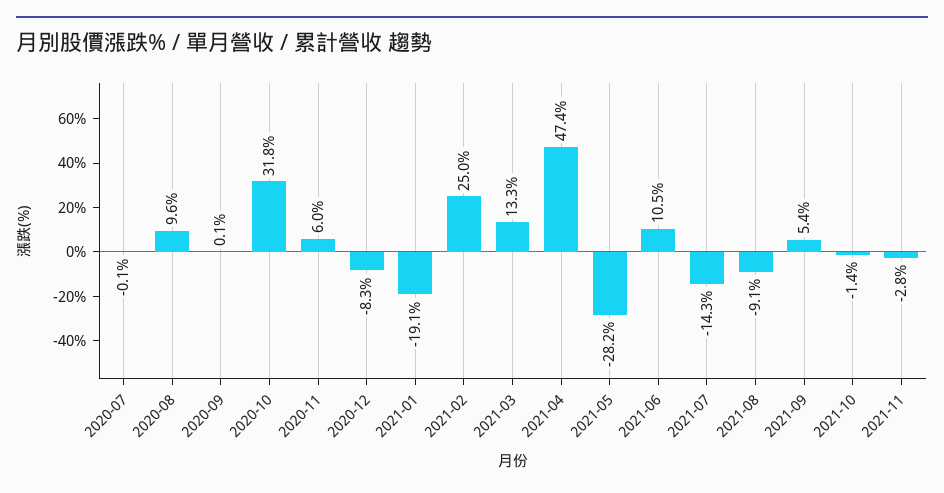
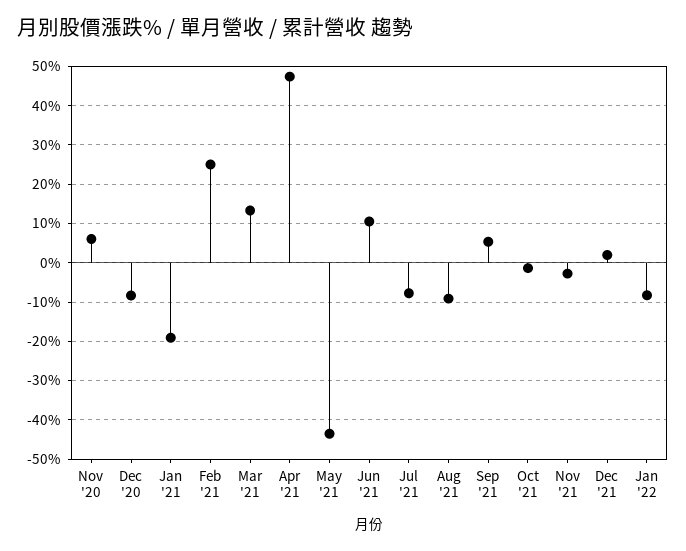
2020-07: -0.1 -> none
2020-08: 9.6 -> none
2020-09: 0.1 -> none
2020-10: 31.8 -> none
2021-05: -28.2 -> -44
2021-07: -14.3 -> -8
Dec '21: none -> 2
Jan '22: none -> -8

